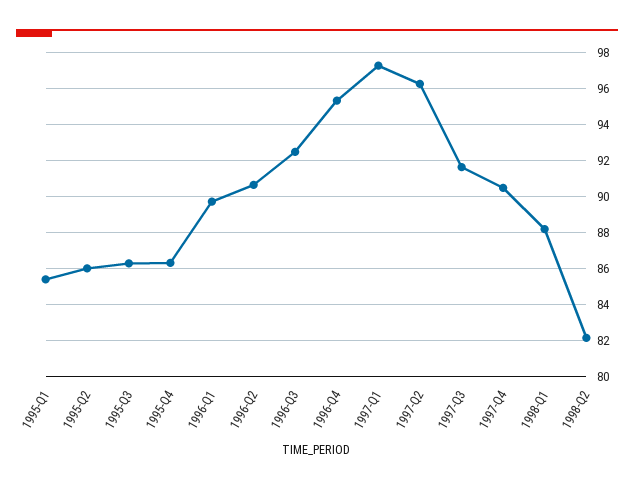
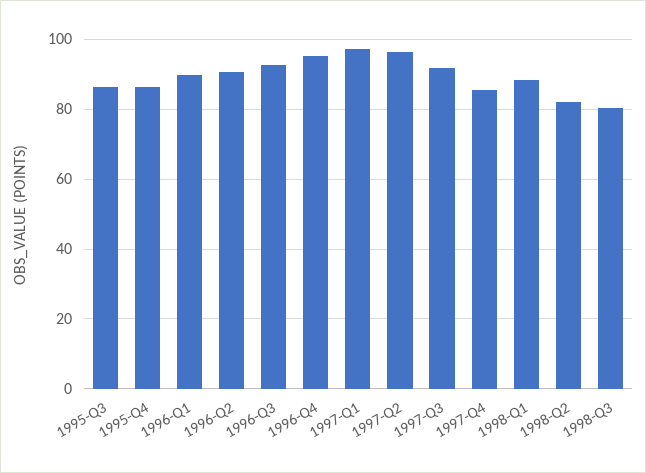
1995-Q1: 85.5 -> none
1995-Q2: 86 -> none
1997-Q4: 90.5 -> 86
1998-Q3: none -> 80

